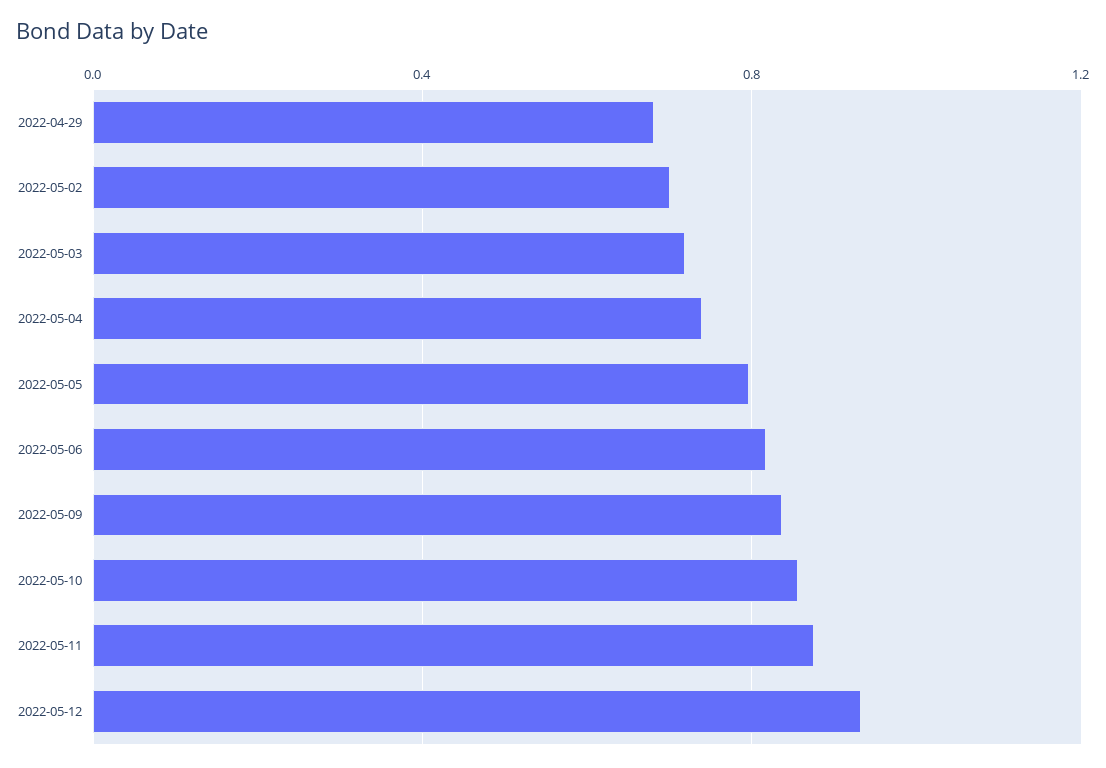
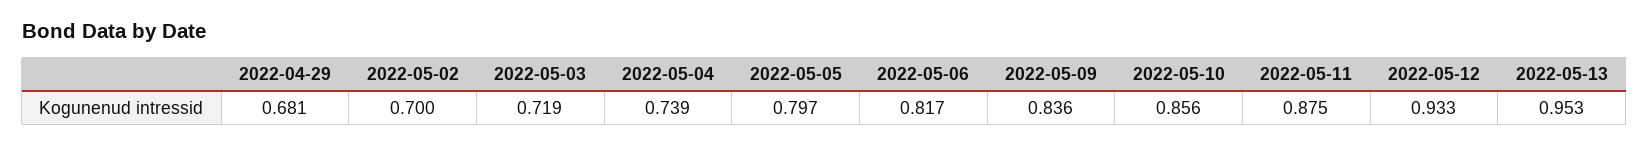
2022-05-13: none -> 0.953

